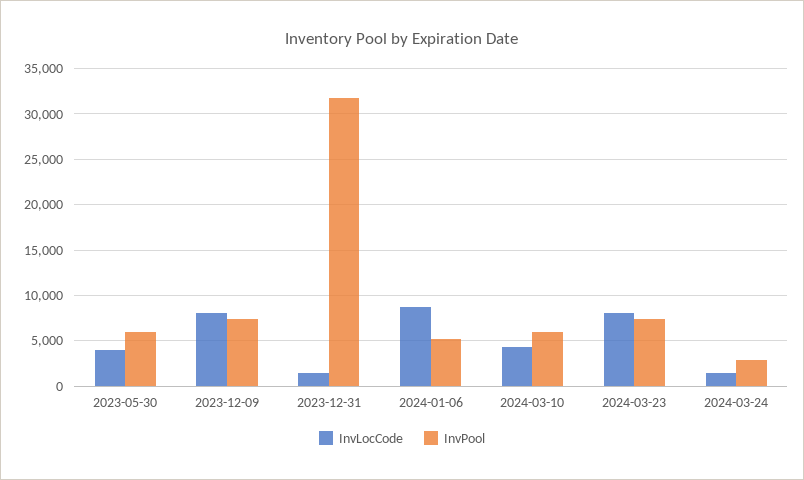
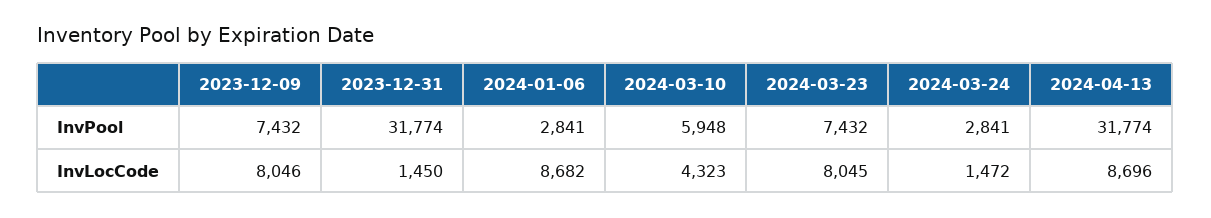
InvLocCode, 2023-05-30: 4000 -> none
InvPool, 2023-05-30: 6000 -> none
InvPool, 2024-01-06: 5000 -> 2841
InvPool, 2024-04-13: none -> 31774
InvLocCode, 2024-04-13: none -> 8696

